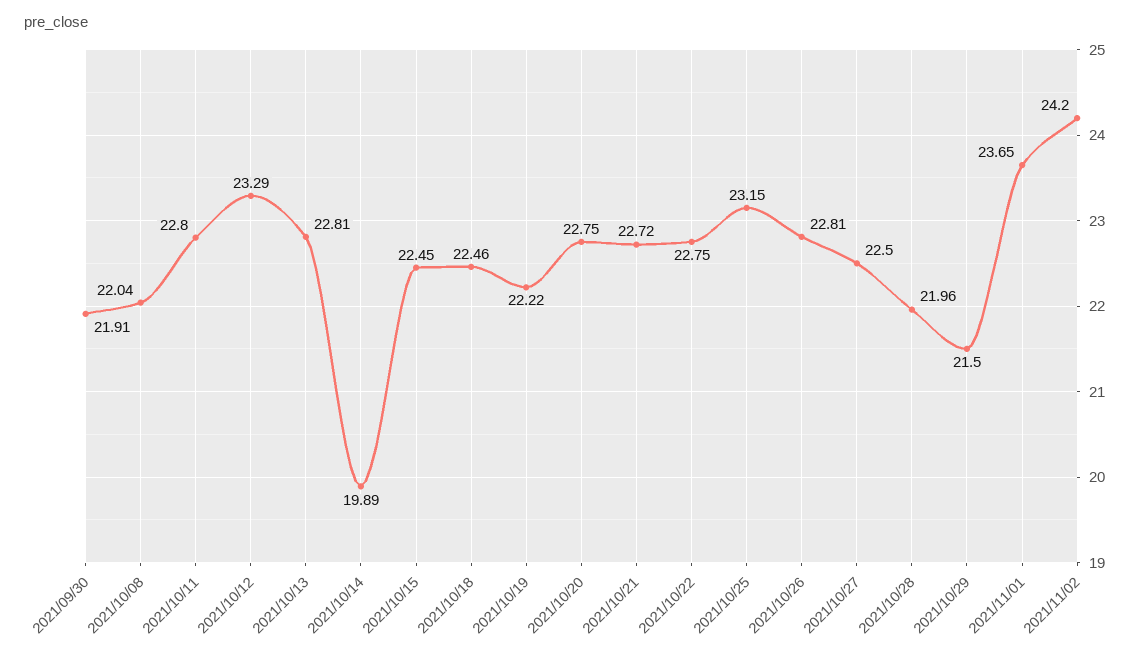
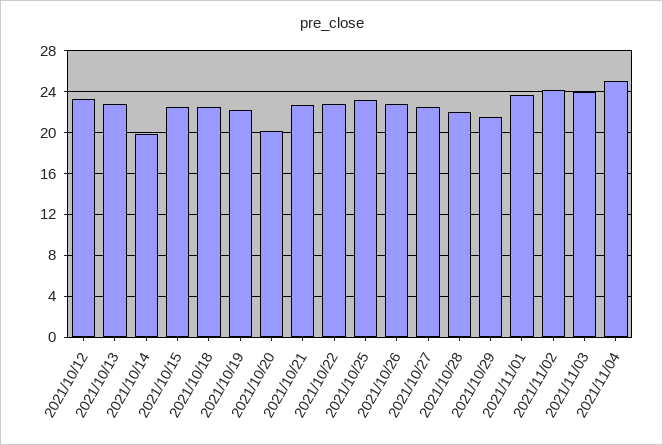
2021/09/30: 21.91 -> none
2021/10/08: 22.04 -> none
2021/10/11: 22.8 -> none
2021/10/20: 22.75 -> 20
2021/11/03: none -> 24
2021/11/04: none -> 25

